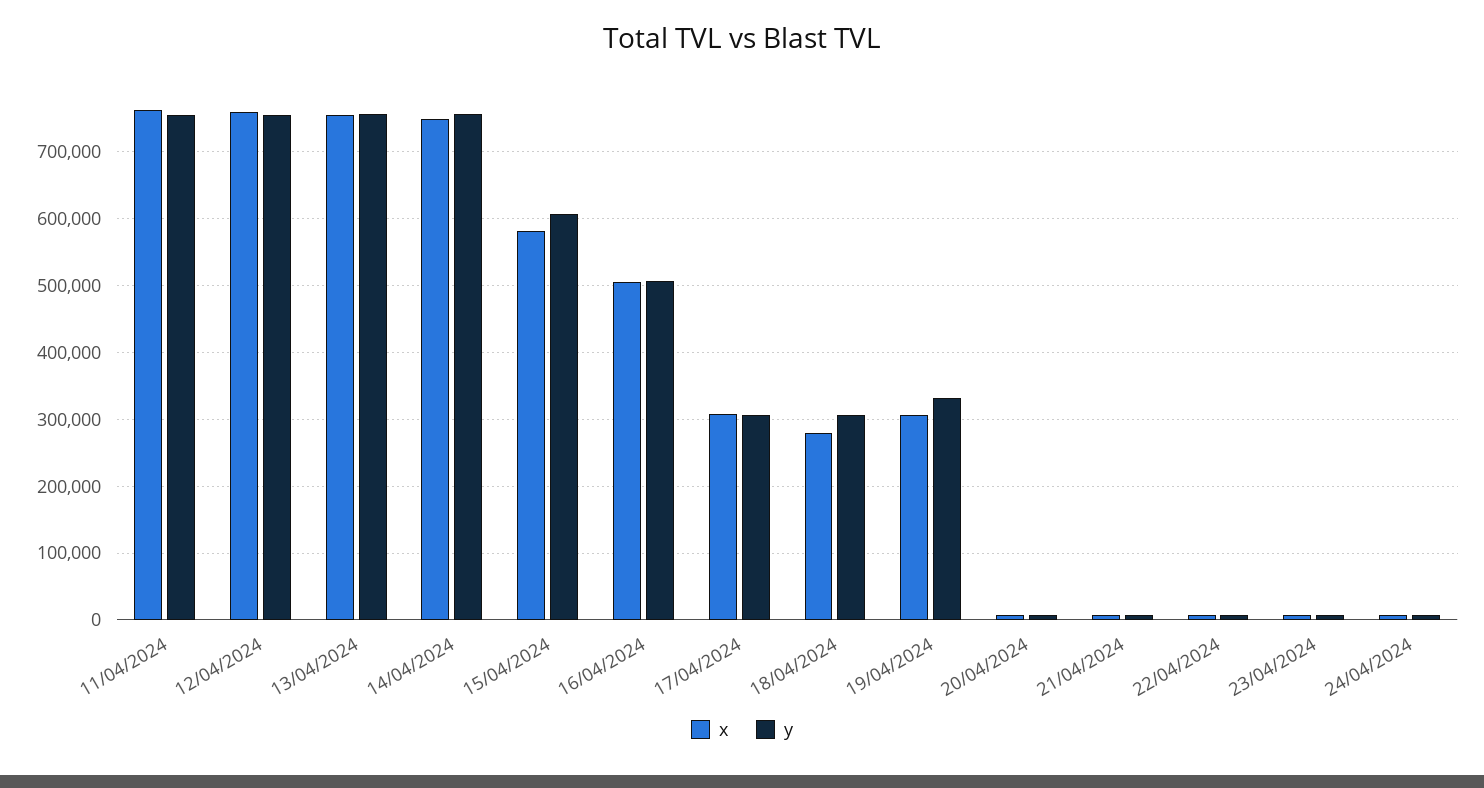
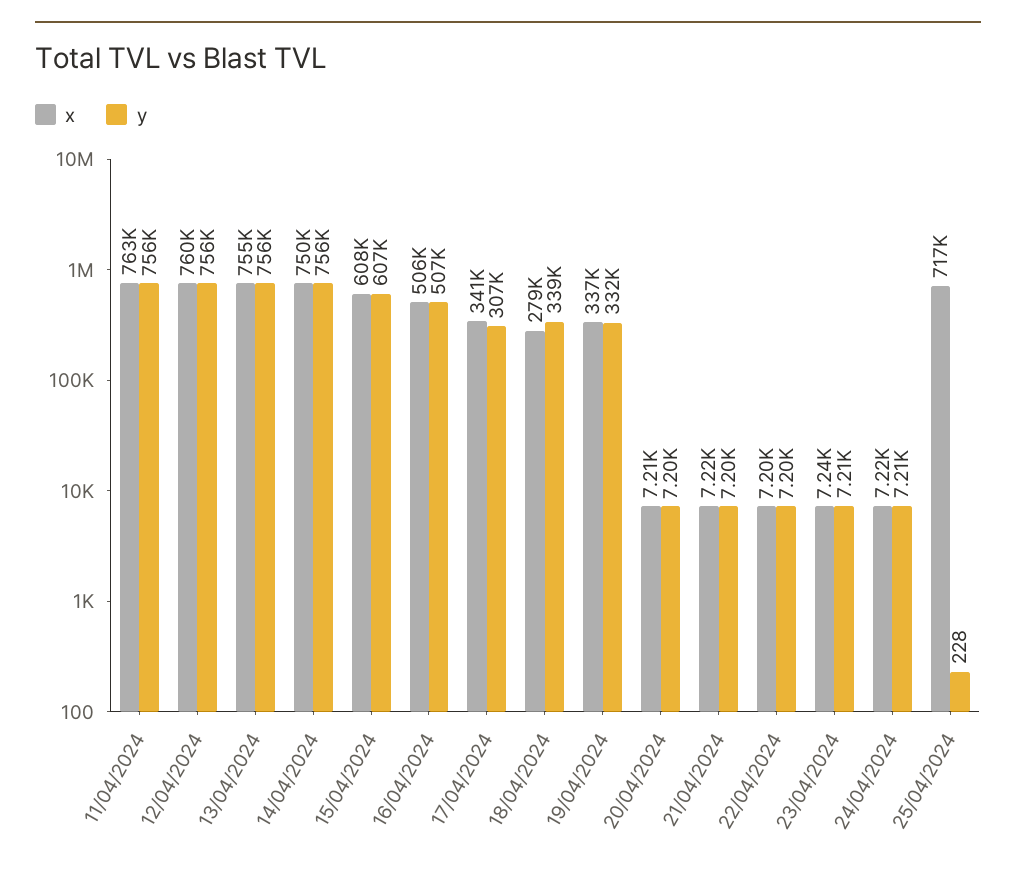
x, 15/04/2024: 580000 -> 608000
x, 17/04/2024: 310000 -> 341000
y, 18/04/2024: 310000 -> 339000
x, 19/04/2024: 310000 -> 337000
x, 25/04/2024: none -> 717000
y, 25/04/2024: none -> 228

